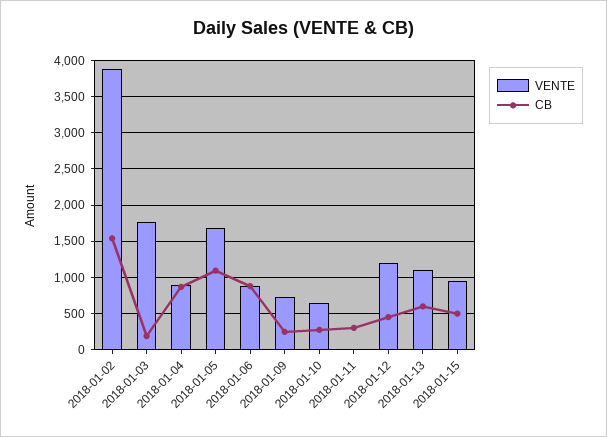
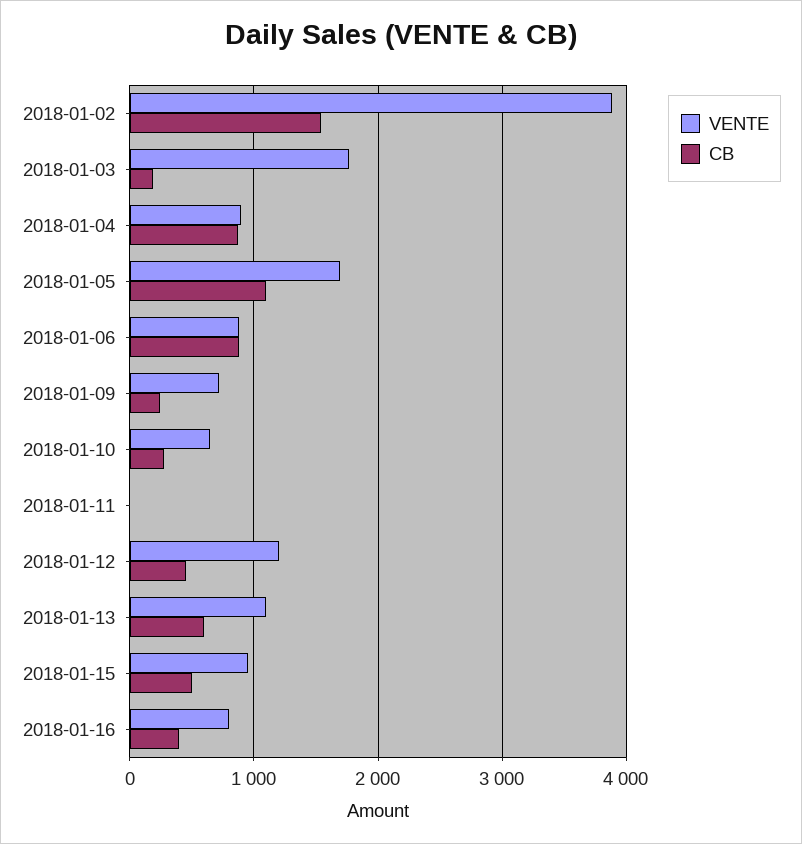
CB, 2018-01-11: 300 -> 0
VENTE, 2018-01-16: none -> 800
CB, 2018-01-16: none -> 400

